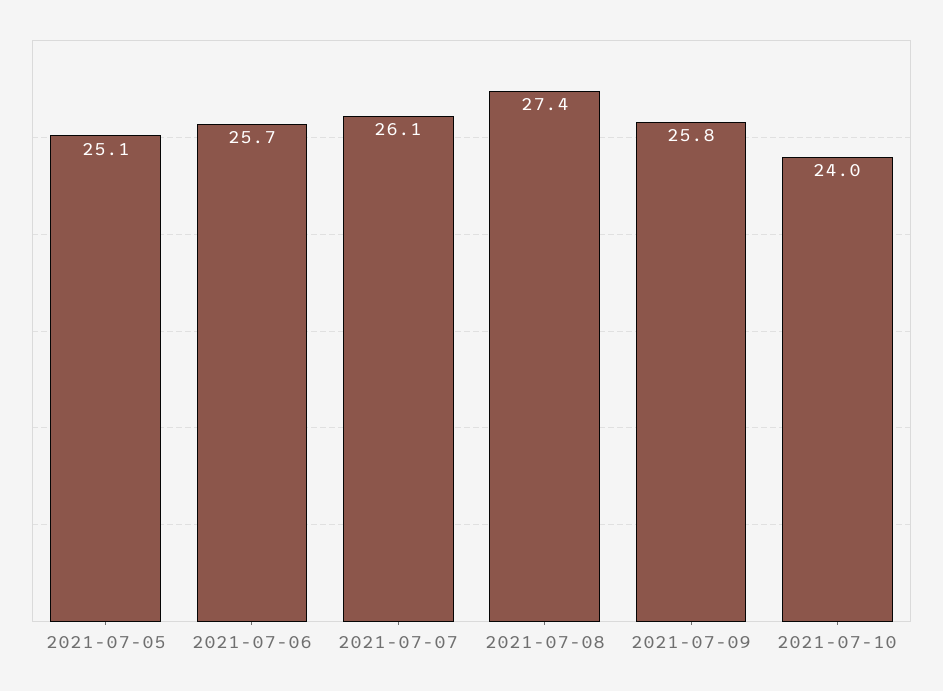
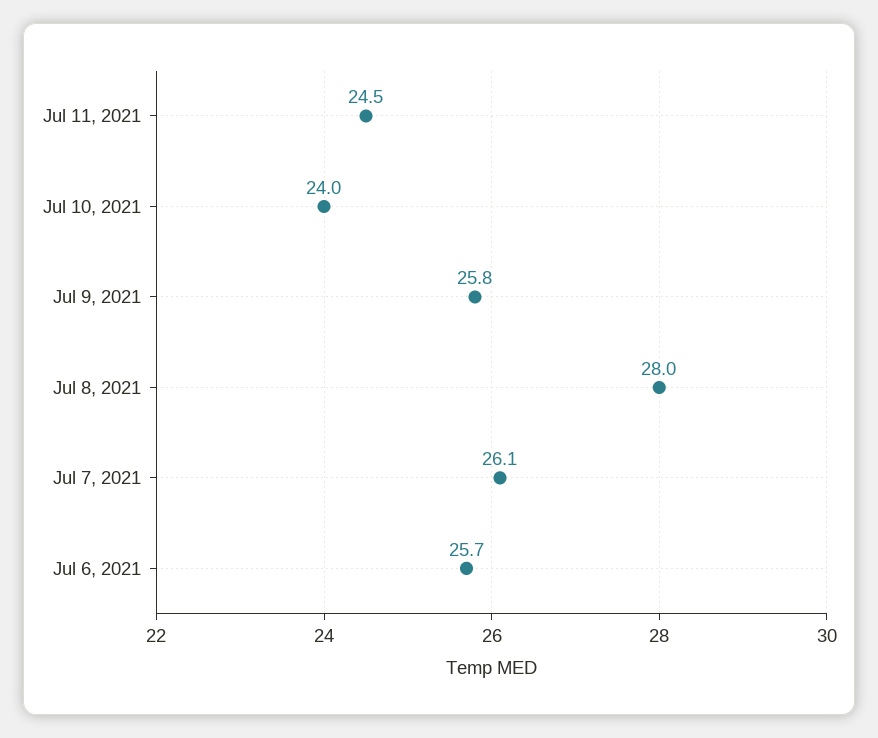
2021-07-05: 25.1 -> none
2021-07-08: 27.4 -> 28
Jul 11, 2021: none -> 24.5

